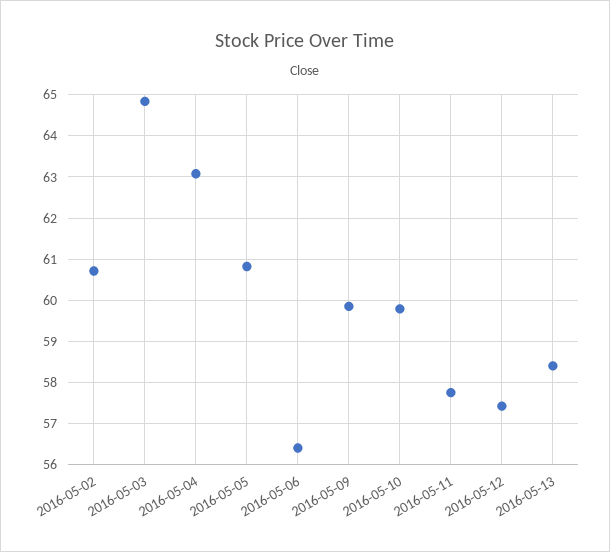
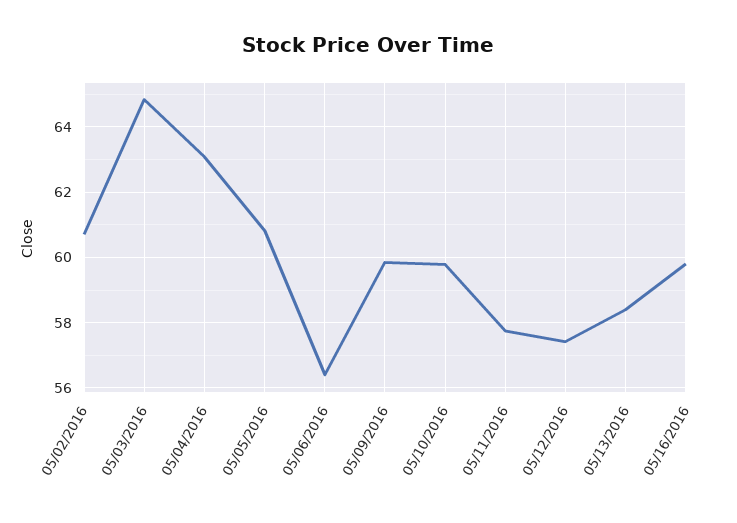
05/16/2016: none -> 59.8

